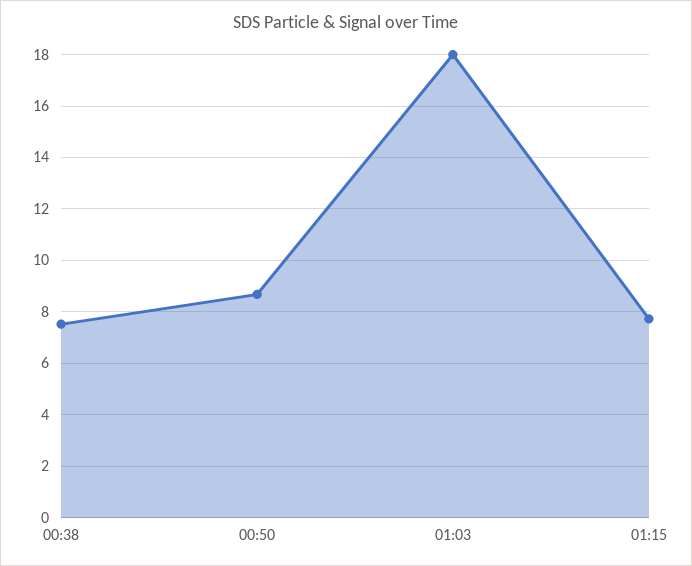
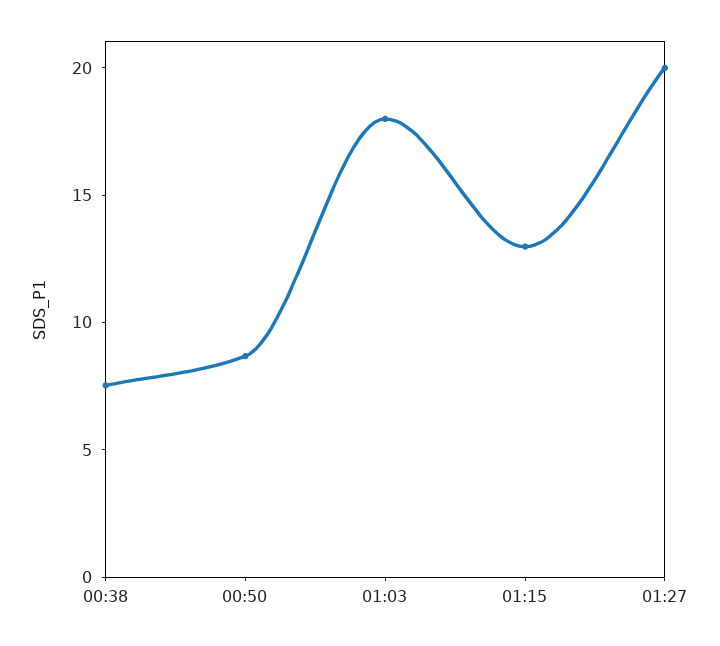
01:15: 7.75 -> 13
01:27: none -> 20

